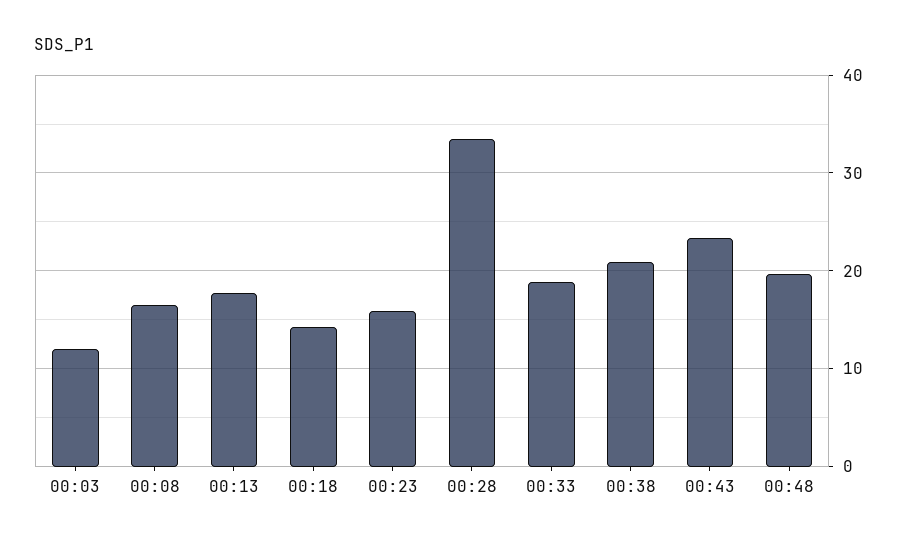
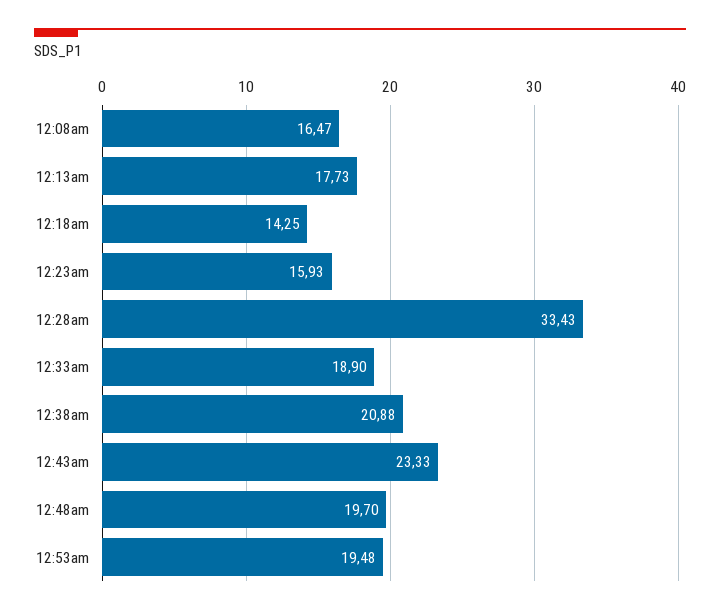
00:03: 12 -> none
12:53am: none -> 19.48

